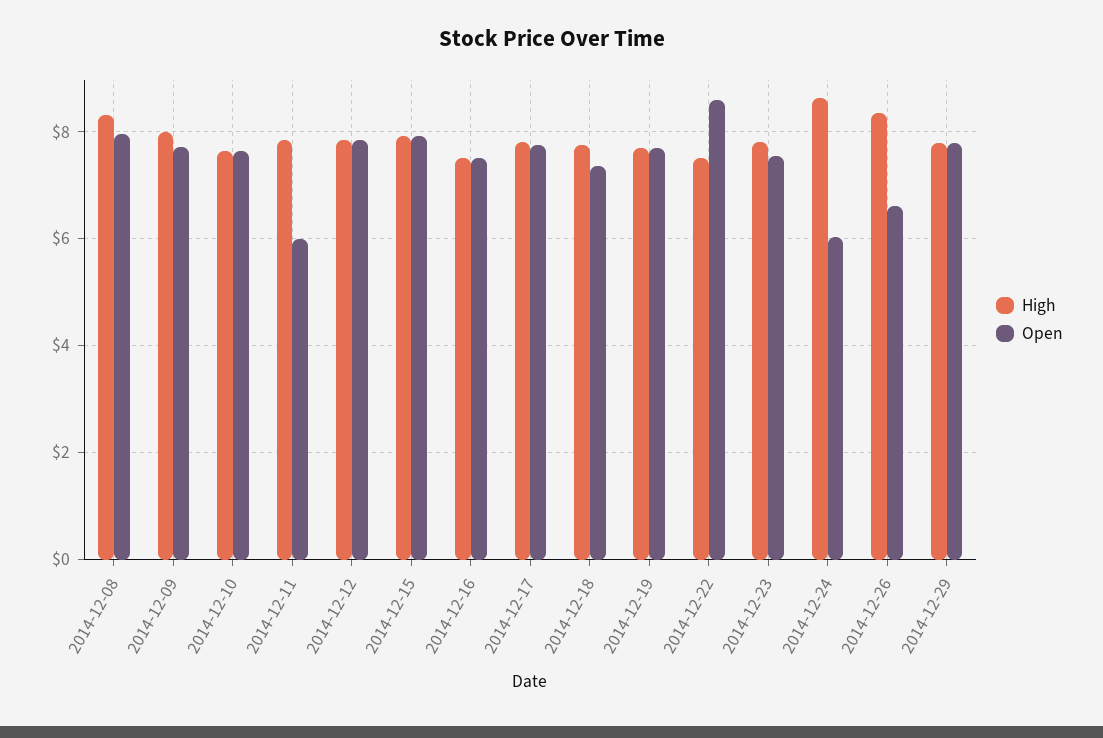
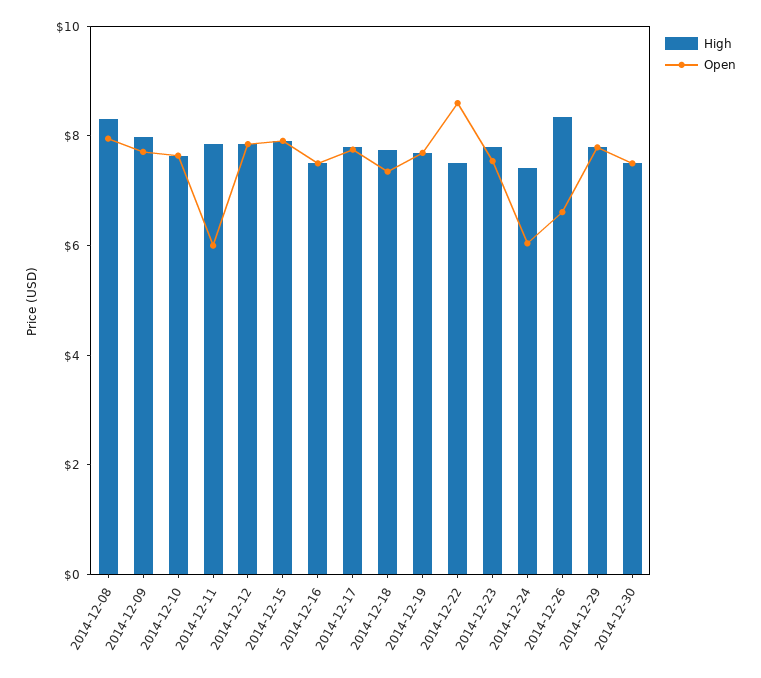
High, 2014-12-24: 8.6 -> 7.5
High, 2014-12-30: none -> 7.5
Open, 2014-12-30: none -> 7.5

